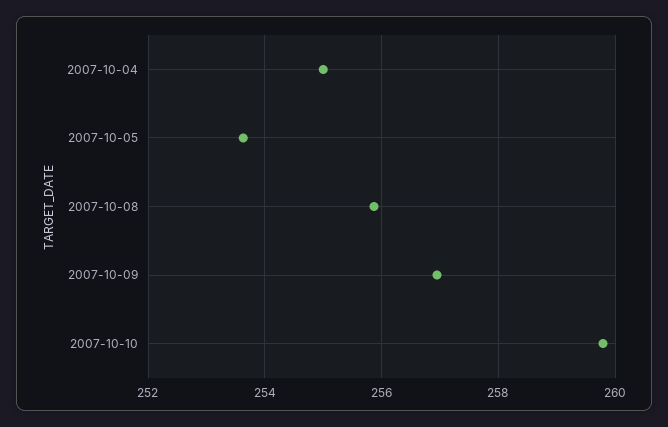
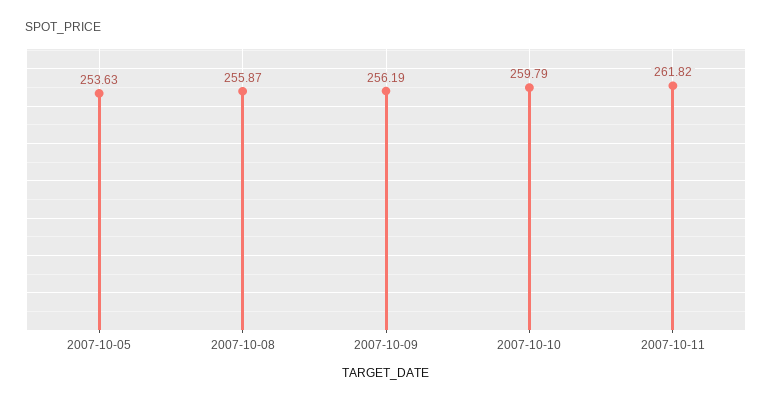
2007-10-04: 255 -> none
2007-10-09: 257 -> 256.19
2007-10-11: none -> 261.82

